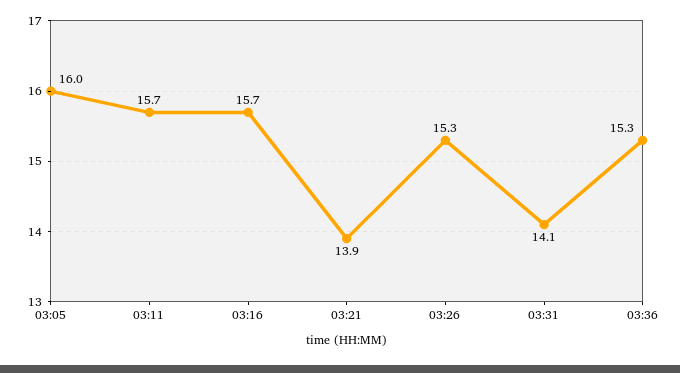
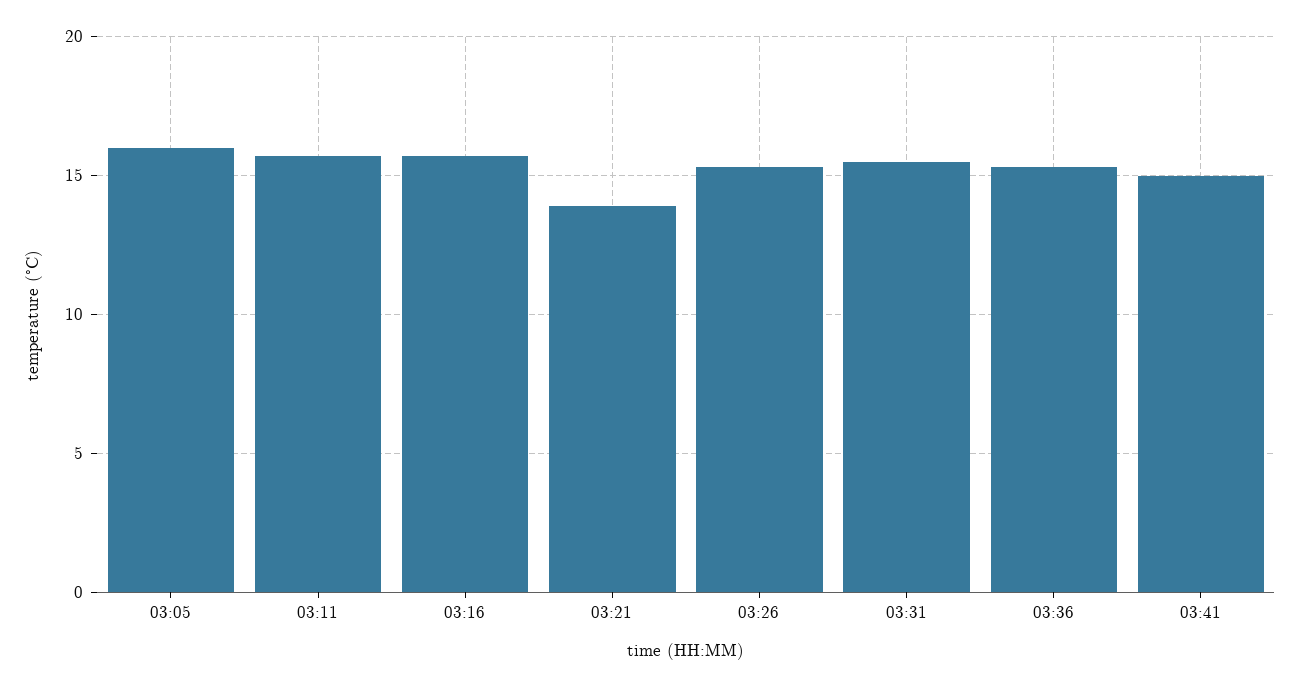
03:31: 14.1 -> 15.5
03:41: none -> 15

